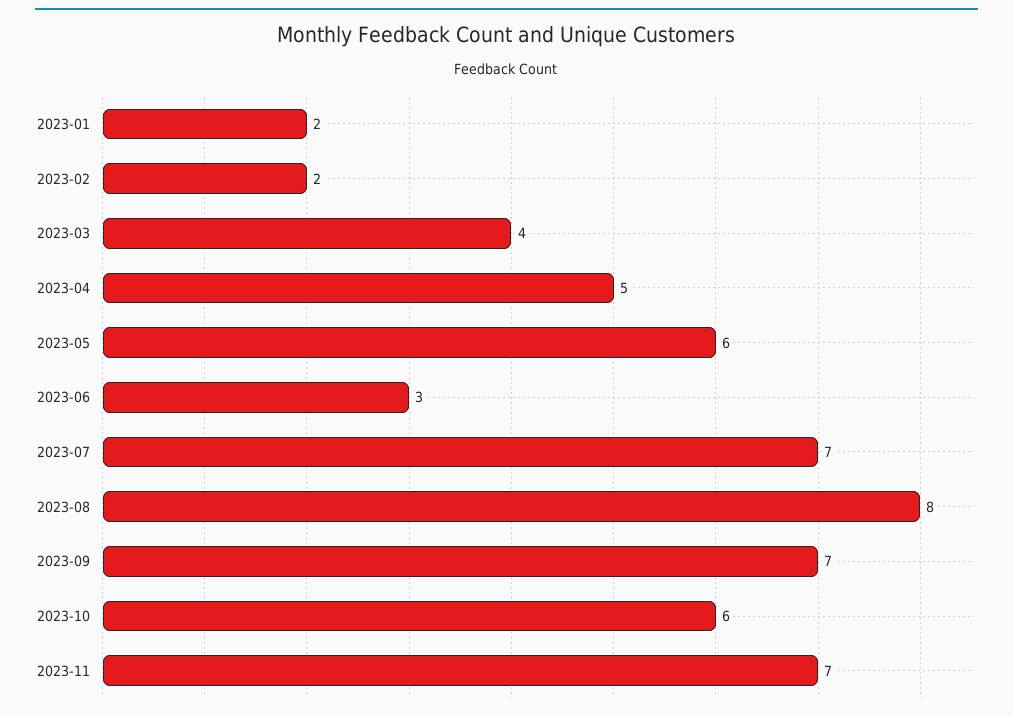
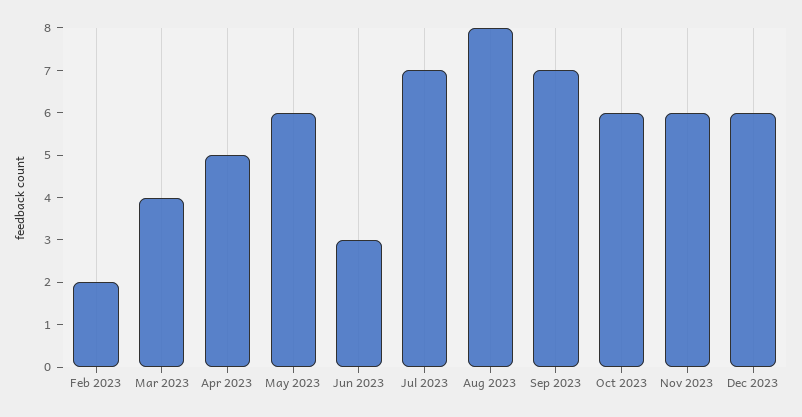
2023-01: 2 -> none
2023-11: 7 -> 6
Dec 2023: none -> 6

